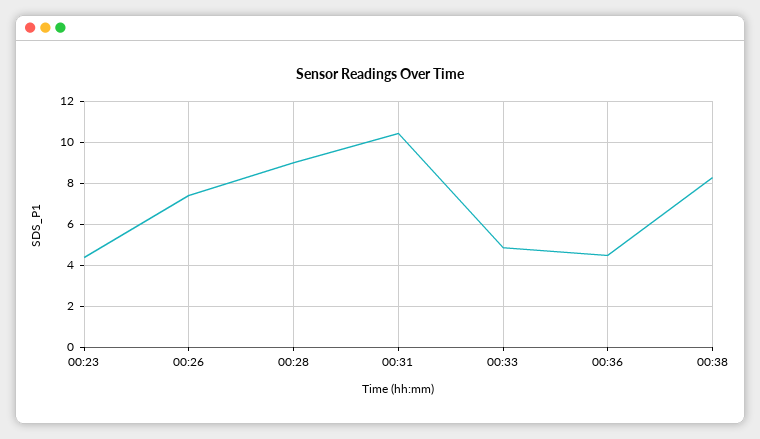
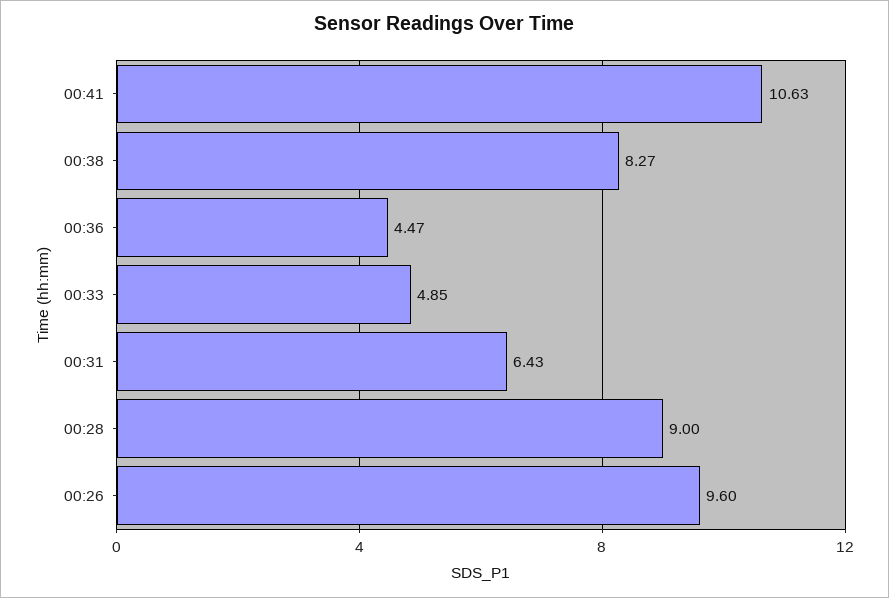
00:23: 4.5 -> none
00:26: 7.5 -> 9.6
00:31: 10.5 -> 6.43
00:41: none -> 10.63

